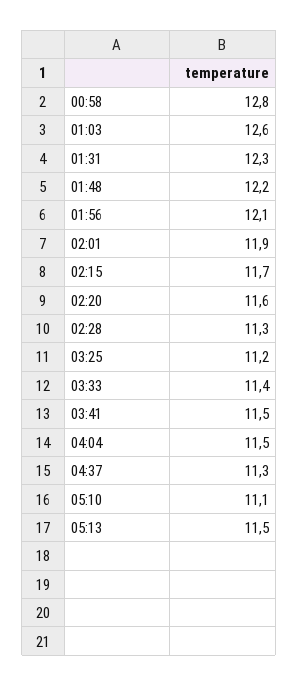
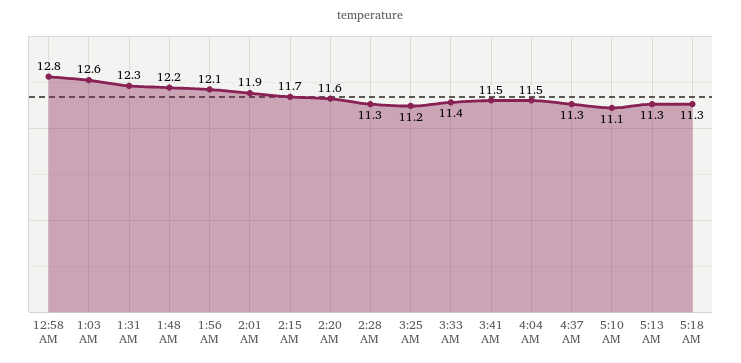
05:13: 11.5 -> 11.3
5:18 AM: none -> 11.3

